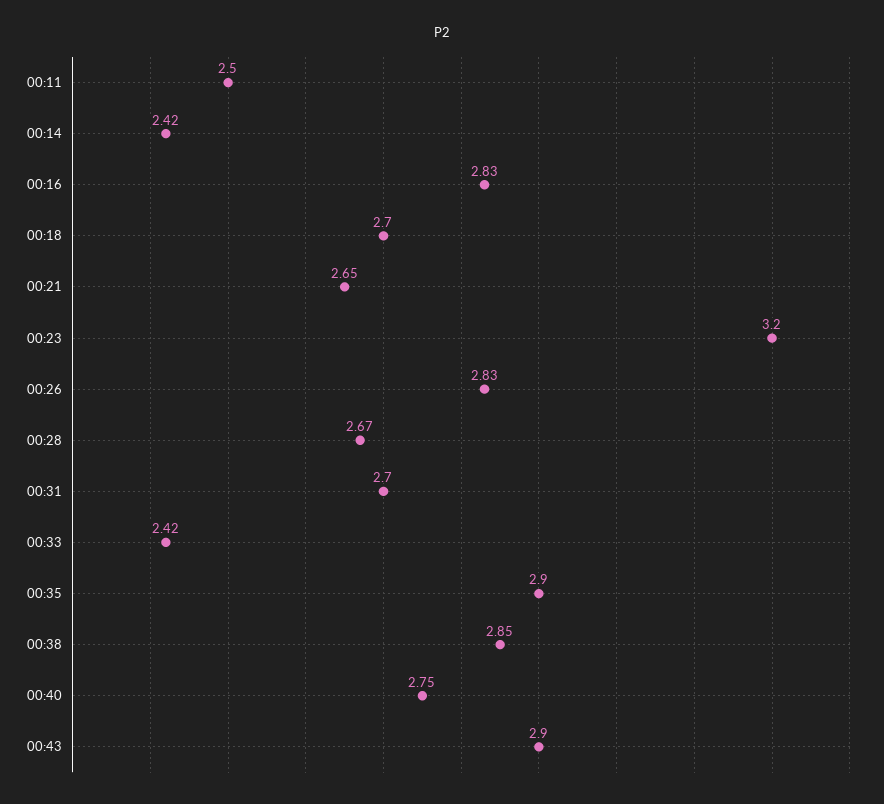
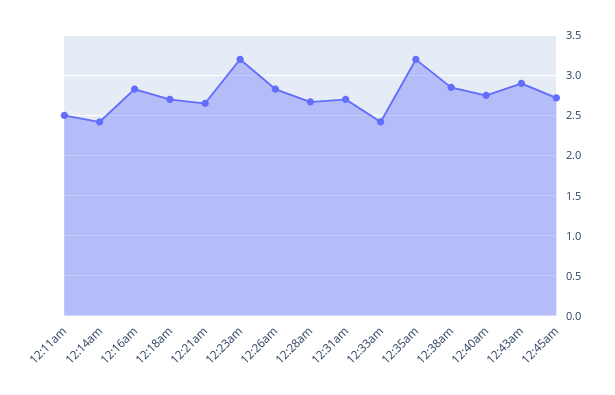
00:35: 2.9 -> 3.2
12:45am: none -> 2.7

